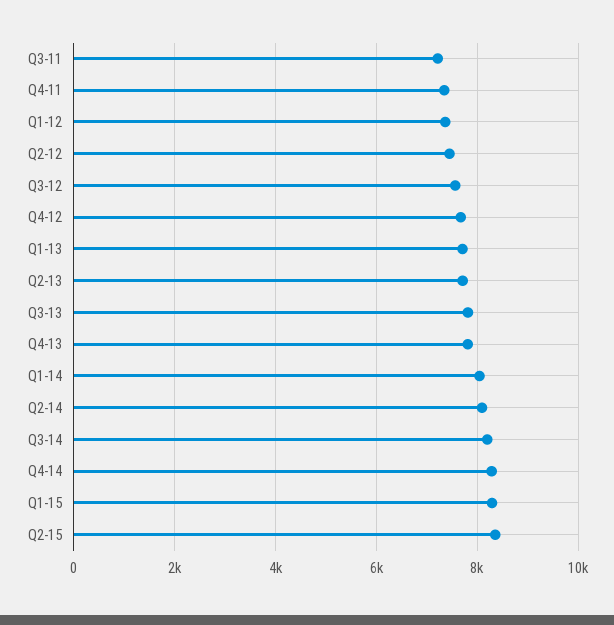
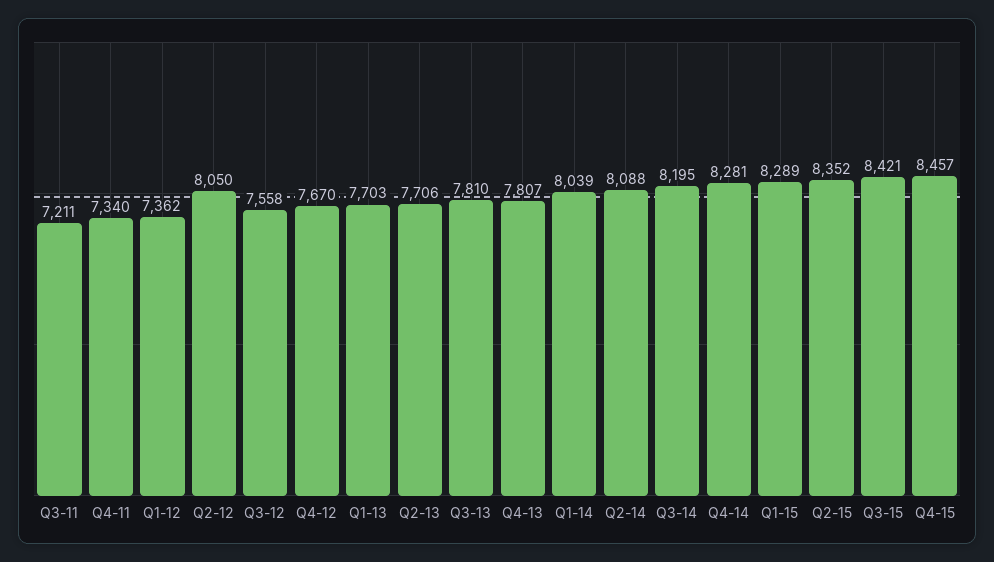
Q2-12: 7400 -> 8050
Q3-15: none -> 8421
Q4-15: none -> 8457

